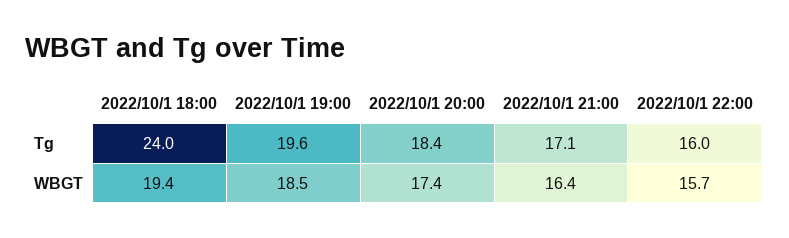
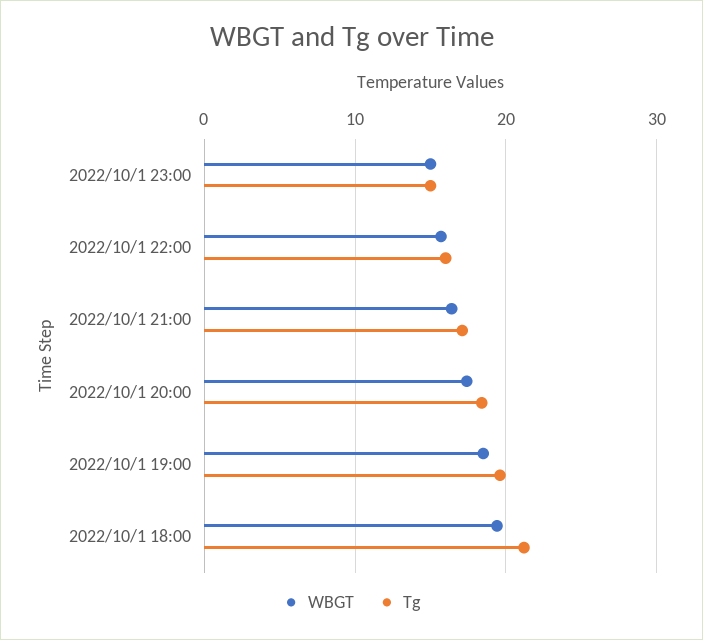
Tg, 2022/10/1 18:00: 24 -> 21
WBGT, 2022/10/1 23:00: none -> 15
Tg, 2022/10/1 23:00: none -> 15

